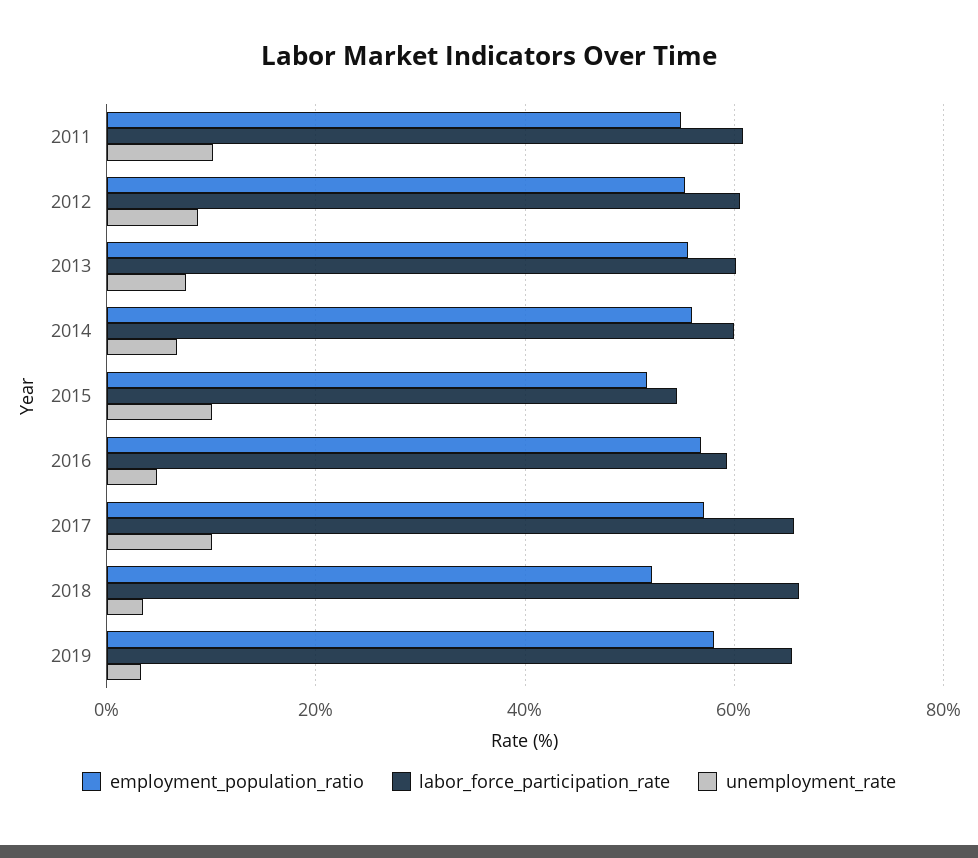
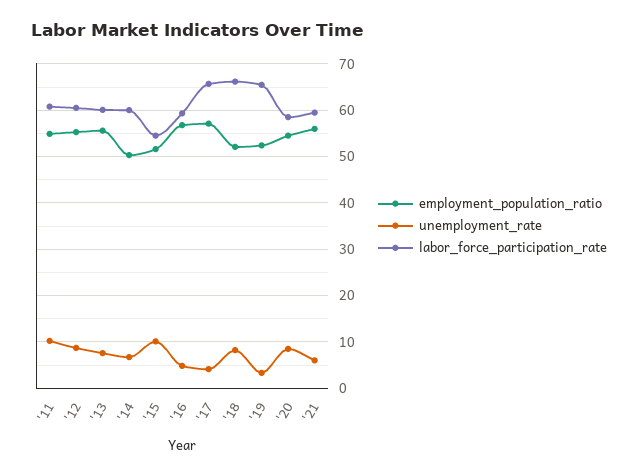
employment_population_ratio, 2014: 56 -> 50
unemployment_rate, 2017: 10 -> 4
unemployment_rate, 2018: 4 -> 8
employment_population_ratio, 2019: 58 -> 52
employment_population_ratio, '20: none -> 54
unemployment_rate, '20: none -> 8
labor_force_participation_rate, '20: none -> 58
employment_population_ratio, '21: none -> 56
unemployment_rate, '21: none -> 6
labor_force_participation_rate, '21: none -> 60

